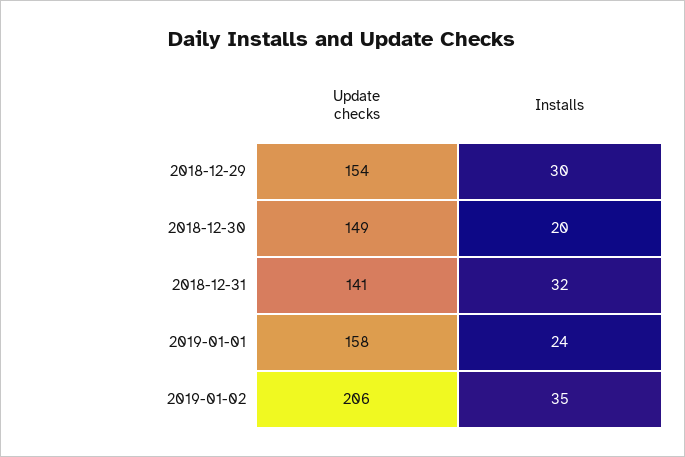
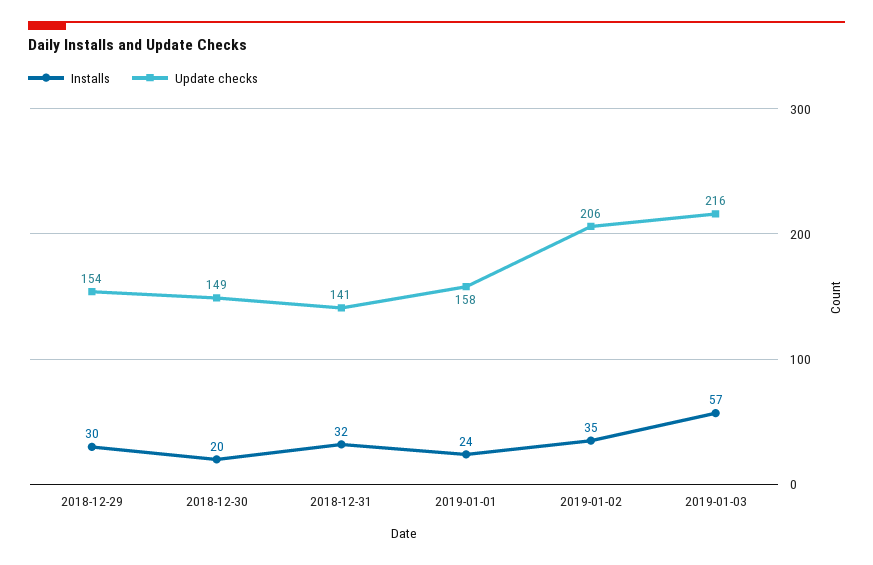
Installs, 2019-01-03: none -> 57
Update checks, 2019-01-03: none -> 216

